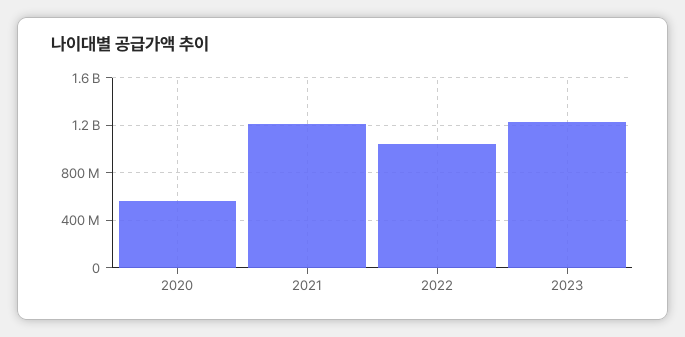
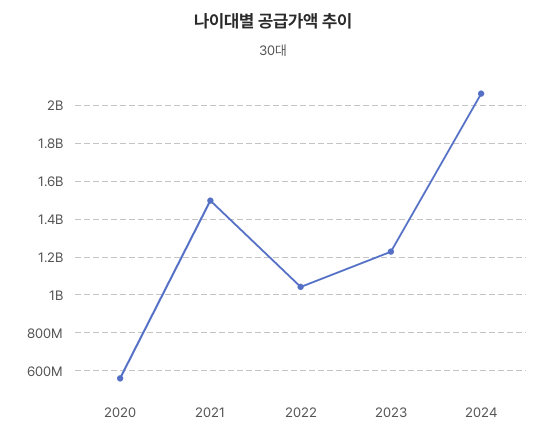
2021: 1200000000 -> 1500000000
2024: none -> 2050000000

